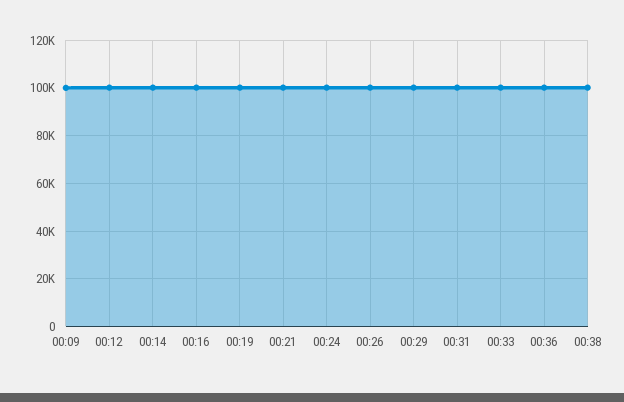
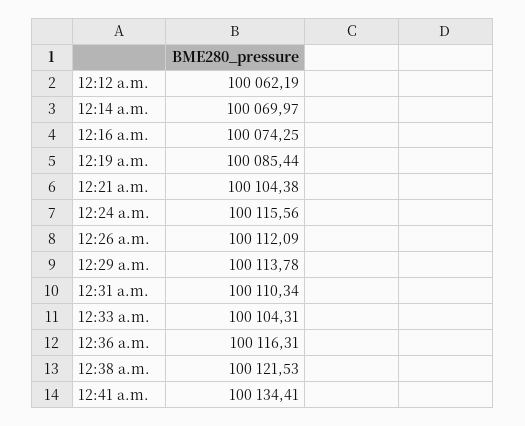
00:09: 100000 -> none
12:41 a.m.: none -> 100134.41

